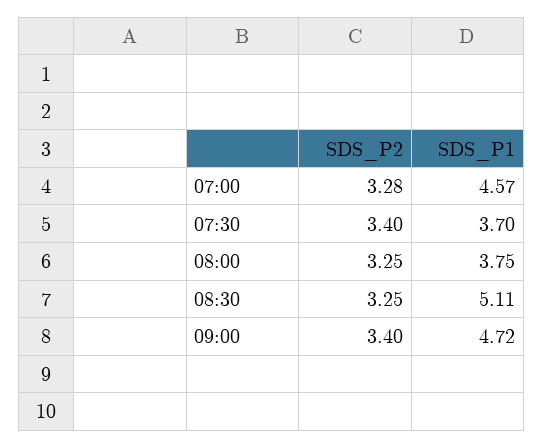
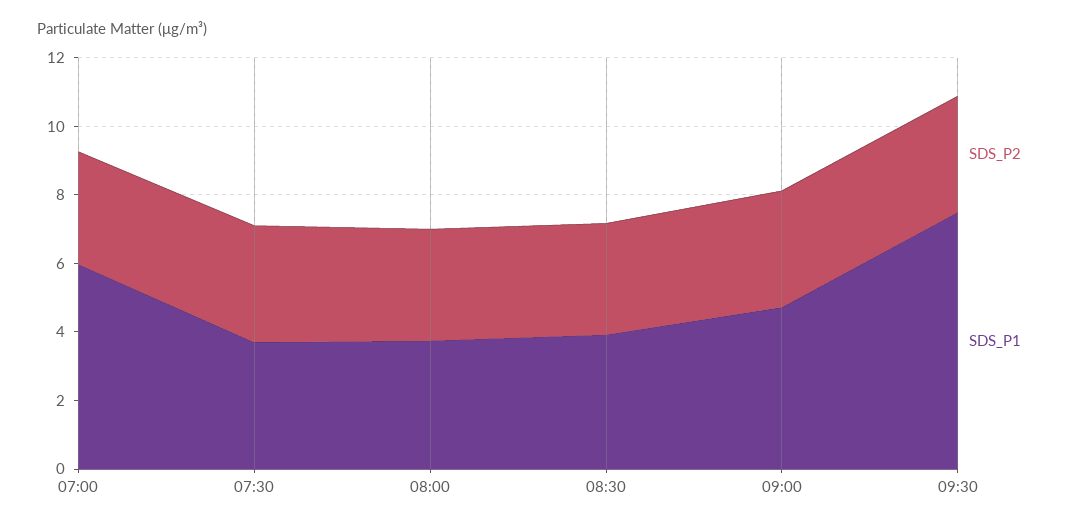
SDS_P1, 07:00: 4.57 -> 6
SDS_P1, 08:30: 5.11 -> 4
SDS_P2, 09:30: none -> 3.5
SDS_P1, 09:30: none -> 7.5

